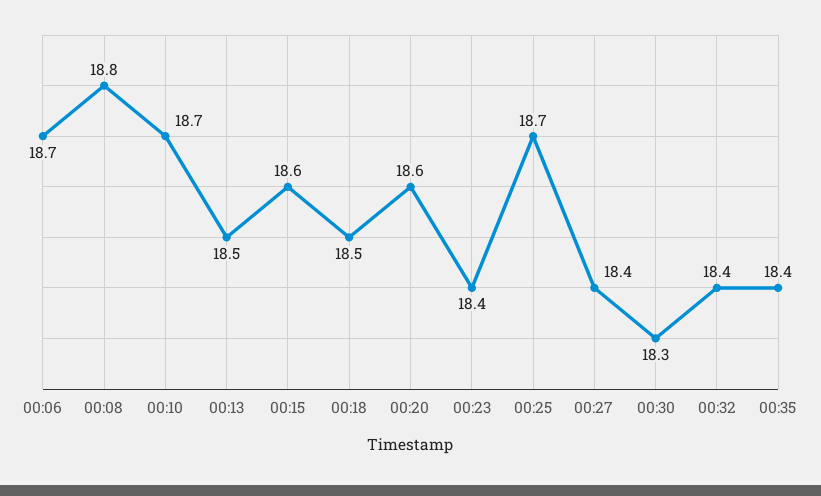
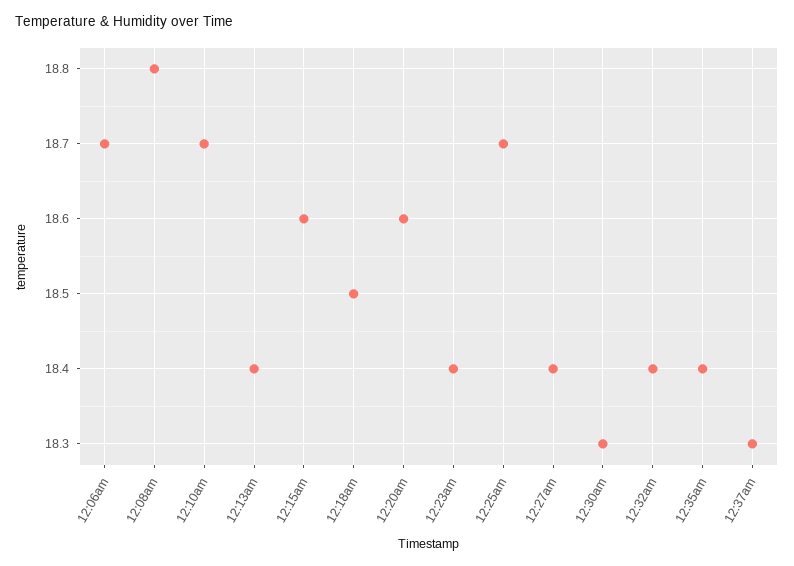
00:13: 18.5 -> 18.4
12:37am: none -> 18.3

